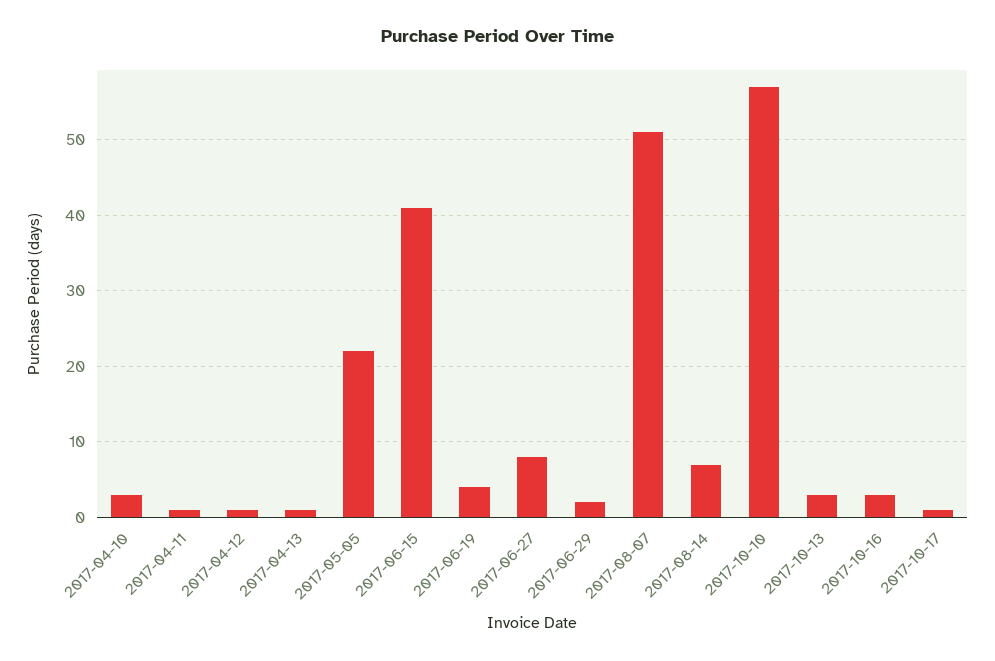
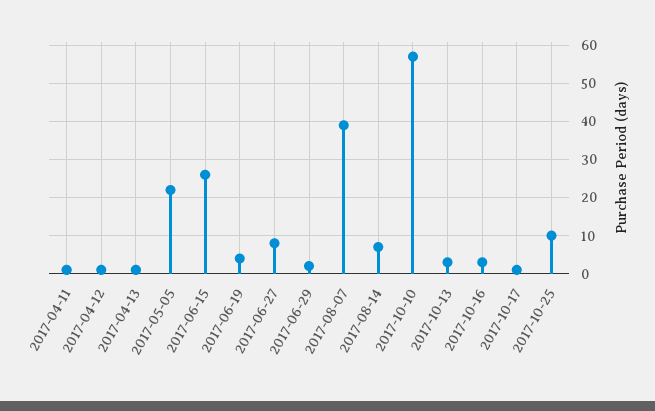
2017-04-10: 3 -> none
2017-06-15: 41 -> 25
2017-08-07: 51 -> 40
2017-10-25: none -> 10

